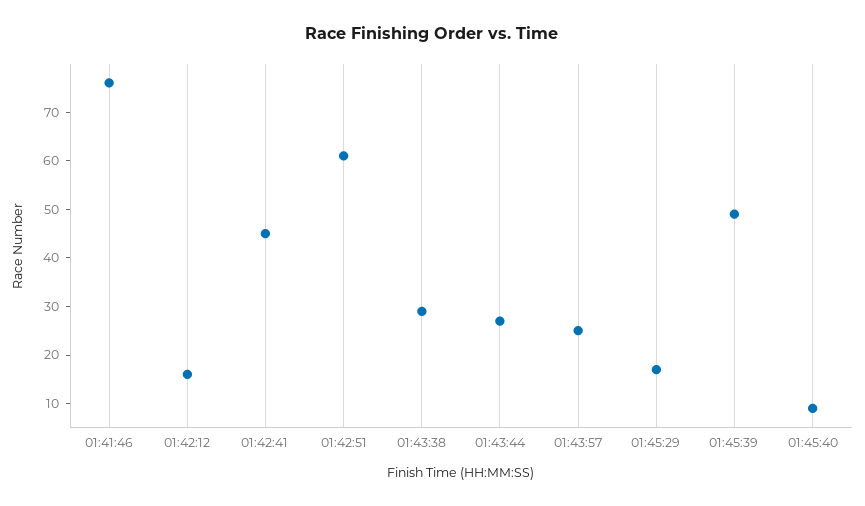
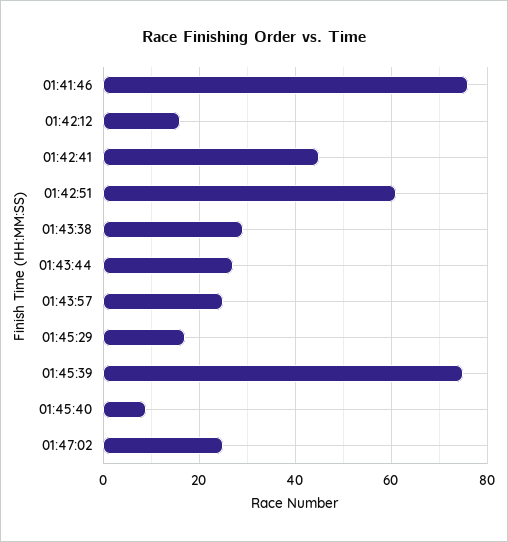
01:45:39: 50 -> 75
01:47:02: none -> 25

